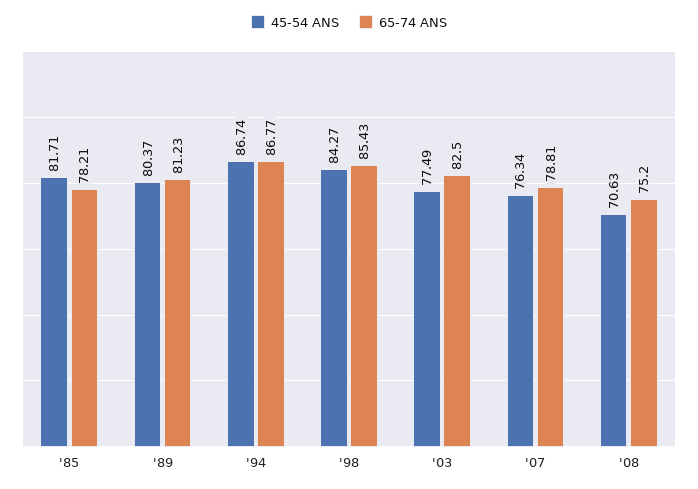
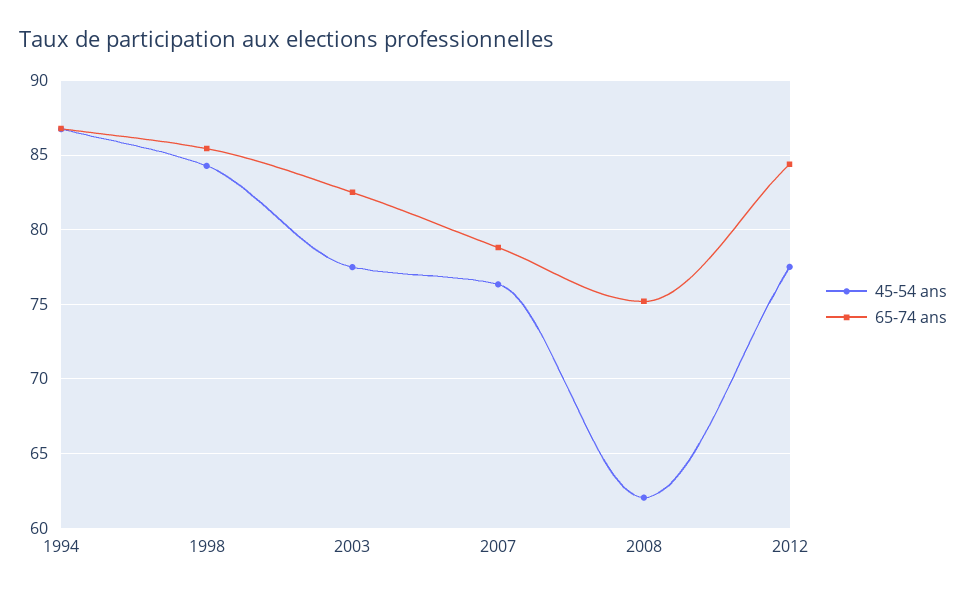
45-54 ANS, '85: 81.71 -> none
65-74 ANS, '85: 78.21 -> none
45-54 ANS, '89: 80.37 -> none
65-74 ANS, '89: 81.23 -> none
45-54 ANS, '08: 70.63 -> 62
45-54 ANS, 2012: none -> 77.5
65-74 ANS, 2012: none -> 84.5

